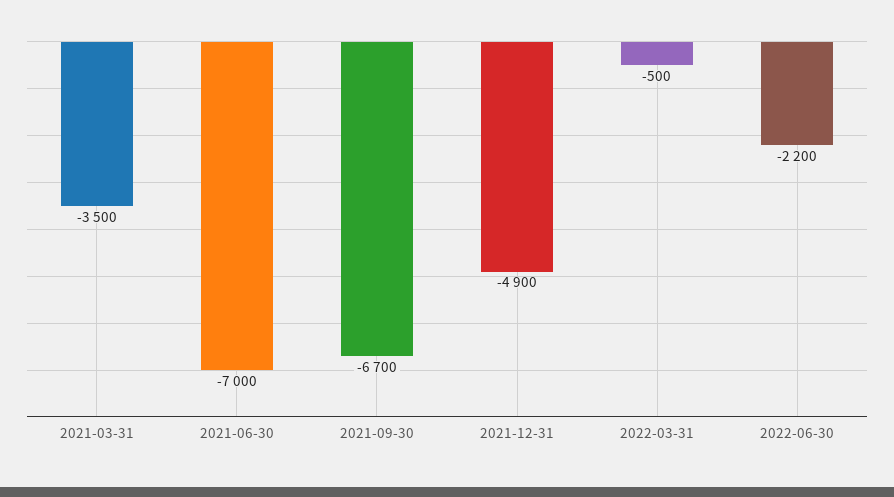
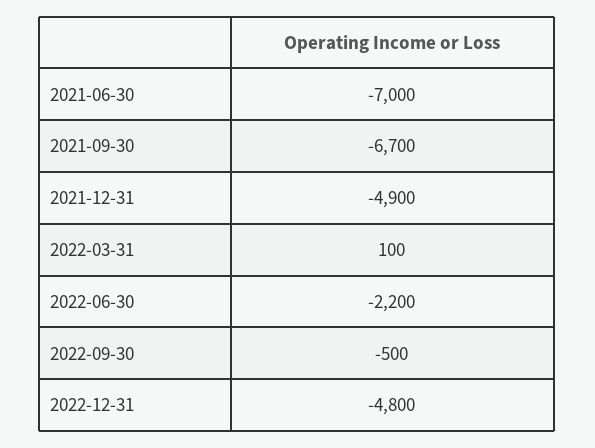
2021-03-31: -3500 -> none
2022-03-31: -500 -> 100
2022-09-30: none -> -500
2022-12-31: none -> -4800

